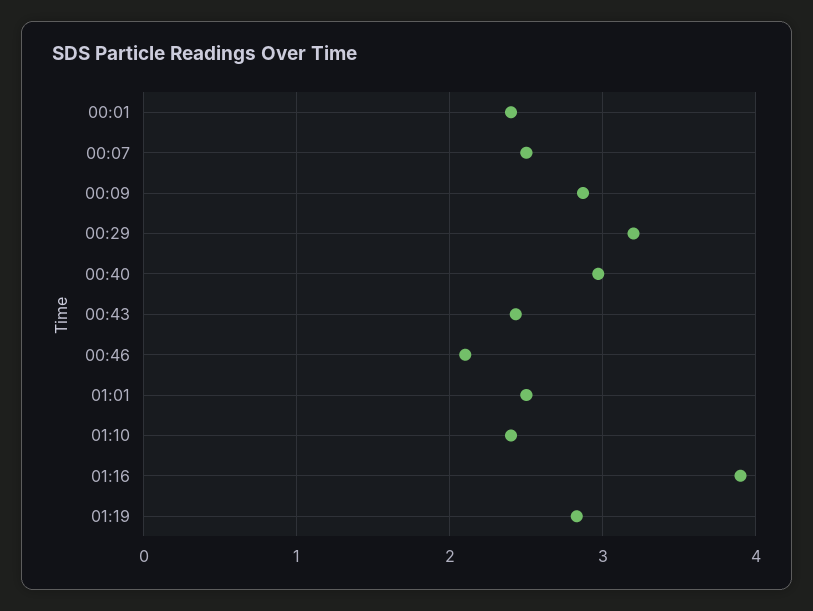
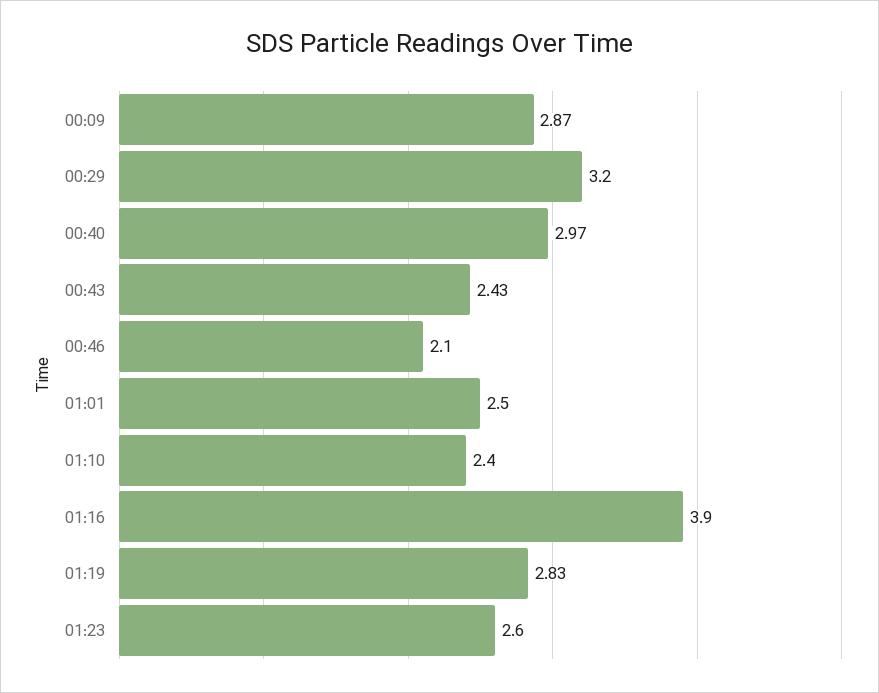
00:01: 2.4 -> none
00:07: 2.5 -> none
01:23: none -> 2.6

